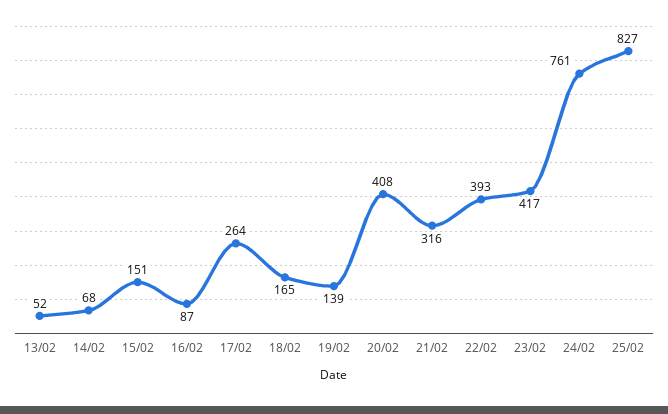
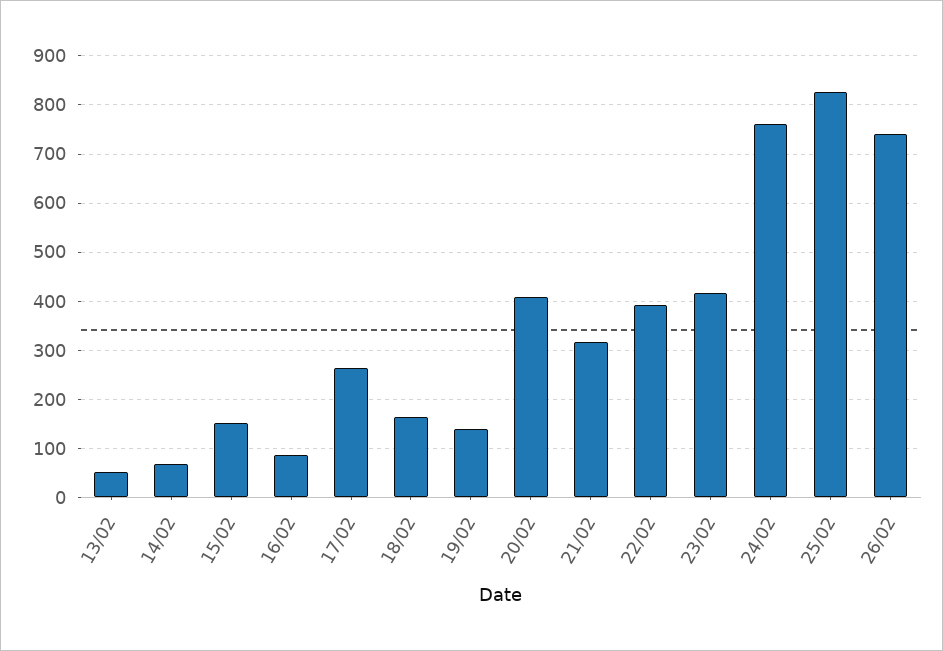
26/02: none -> 740

